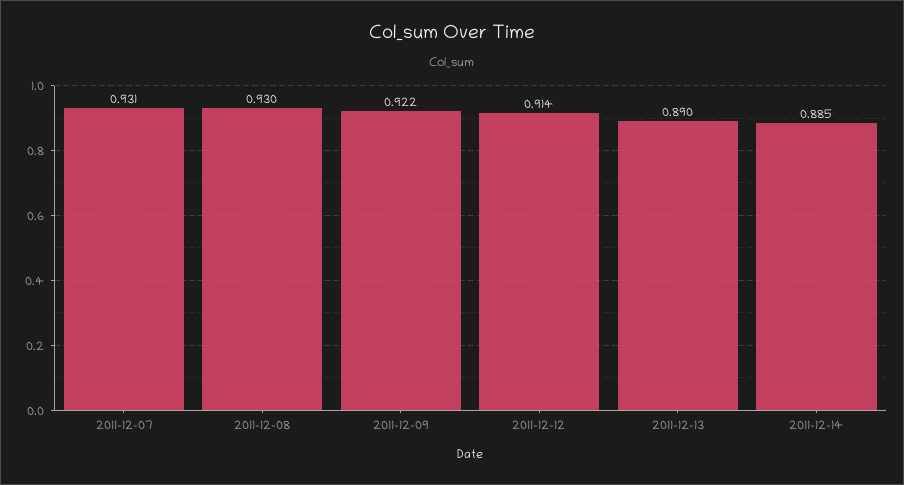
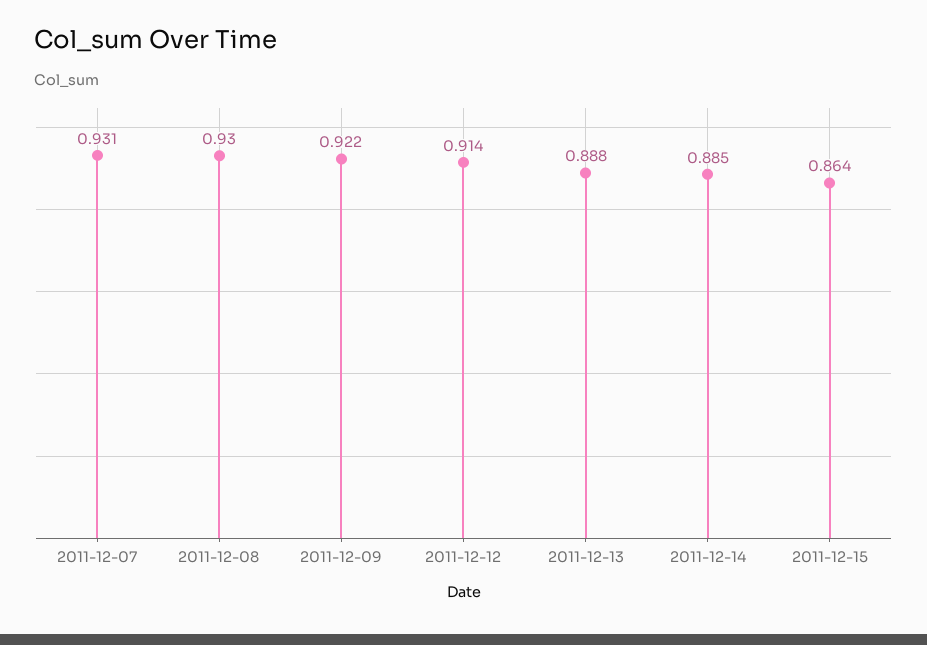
2011-12-13: 0.89 -> 0.888
2011-12-15: none -> 0.864

